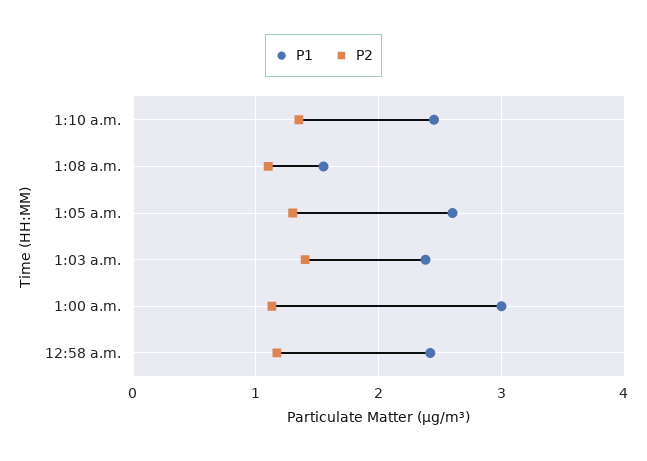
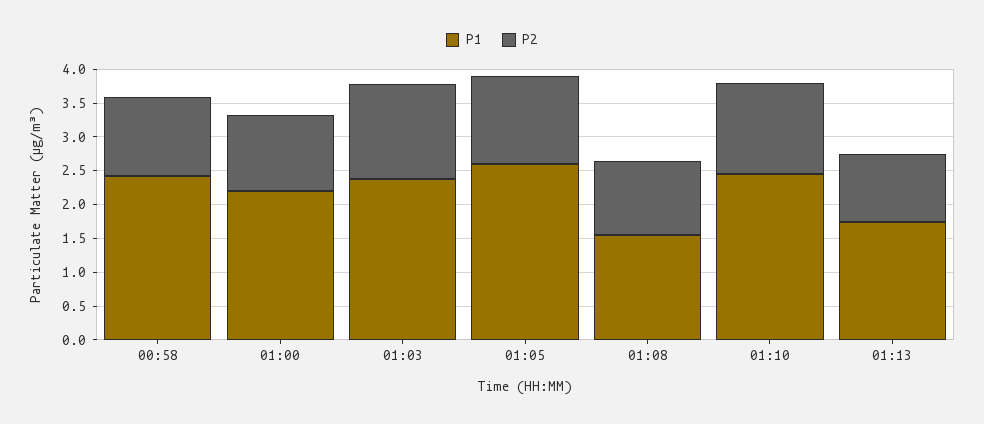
P1, 1:00 a.m.: 3 -> 2.25
P1, 01:13: none -> 1.75
P2, 01:13: none -> 1

